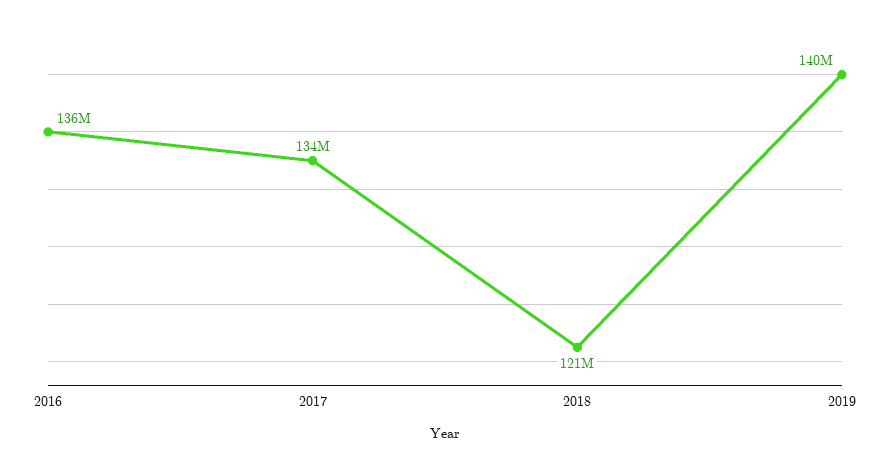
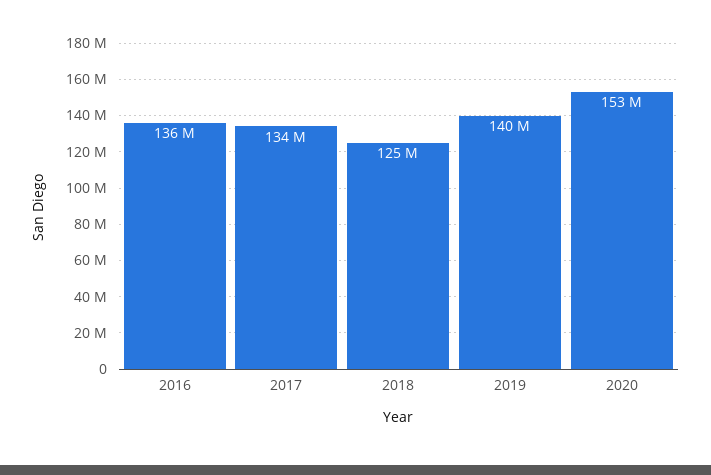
2018: 121000000 -> 125000000
2020: none -> 153000000

